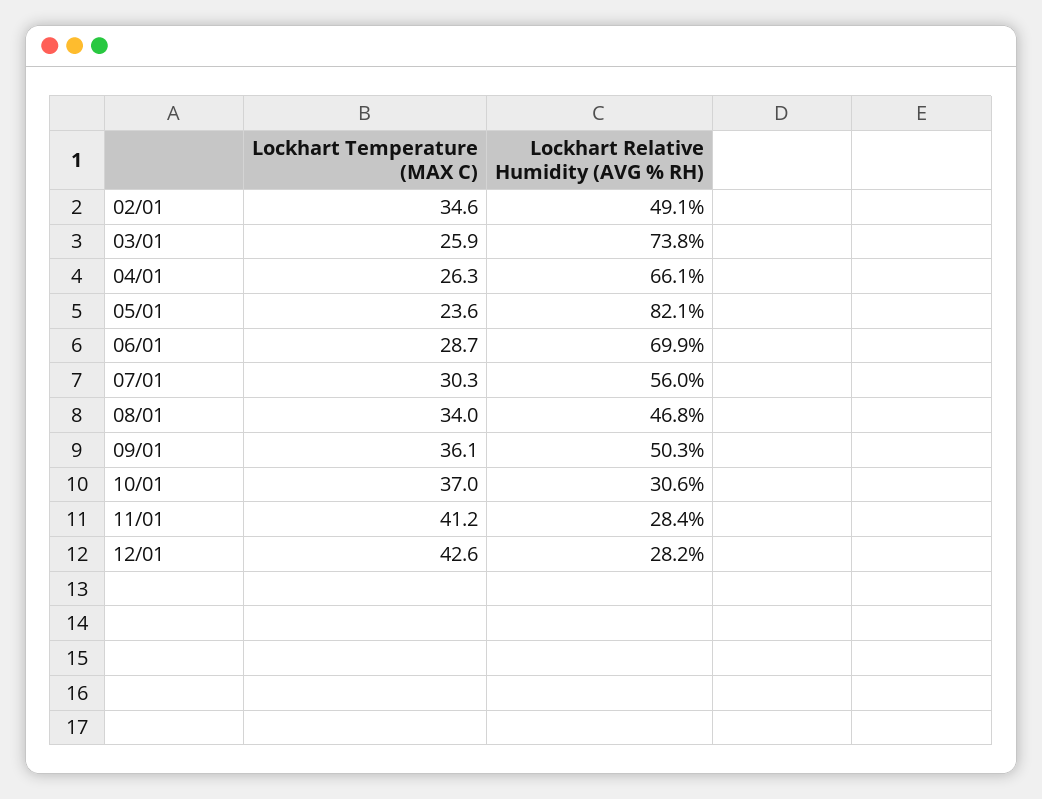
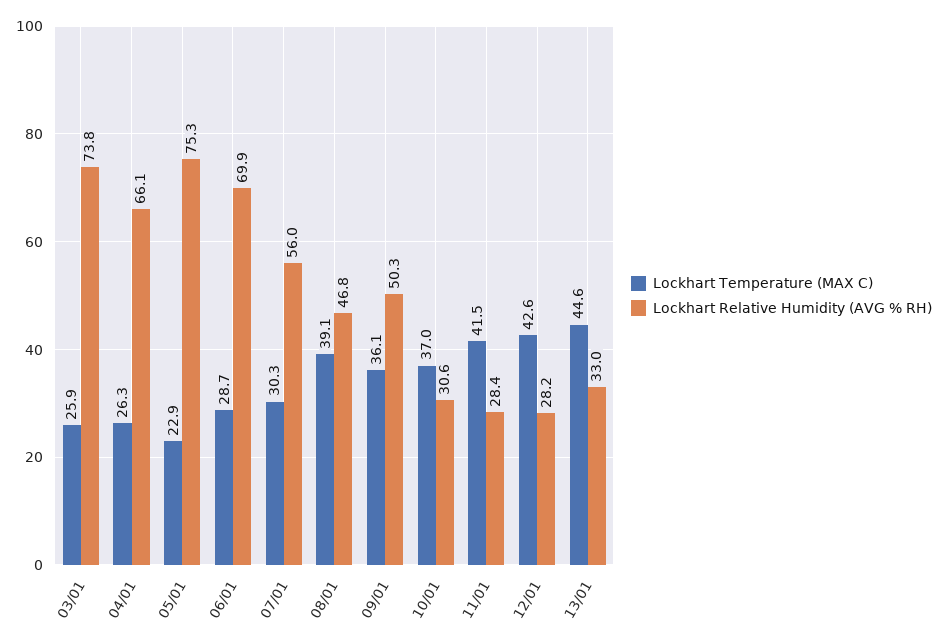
Lockhart Temperature (MAX C), 02/01: 34.6 -> none
Lockhart Relative Humidity (AVG % RH), 02/01: 49.1 -> none
Lockhart Temperature (MAX C), 05/01: 23.6 -> 22.9
Lockhart Relative Humidity (AVG % RH), 05/01: 82.1 -> 75.3
Lockhart Temperature (MAX C), 08/01: 34 -> 39.1
Lockhart Temperature (MAX C), 11/01: 41.2 -> 41.5
Lockhart Temperature (MAX C), 13/01: none -> 44.6
Lockhart Relative Humidity (AVG % RH), 13/01: none -> 33

